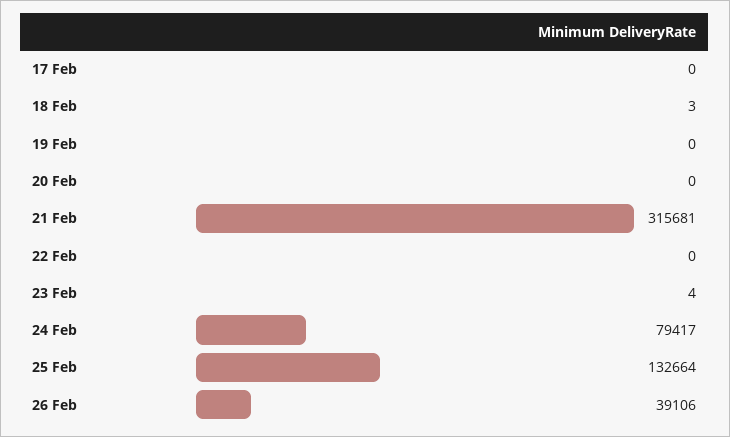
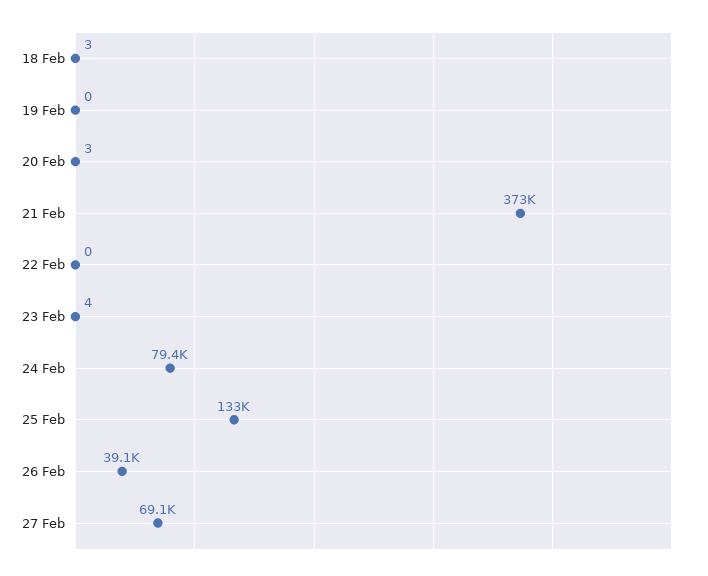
17 Feb: 0 -> none
20 Feb: 0 -> 3
21 Feb: 315681 -> 373000
27 Feb: none -> 69100

